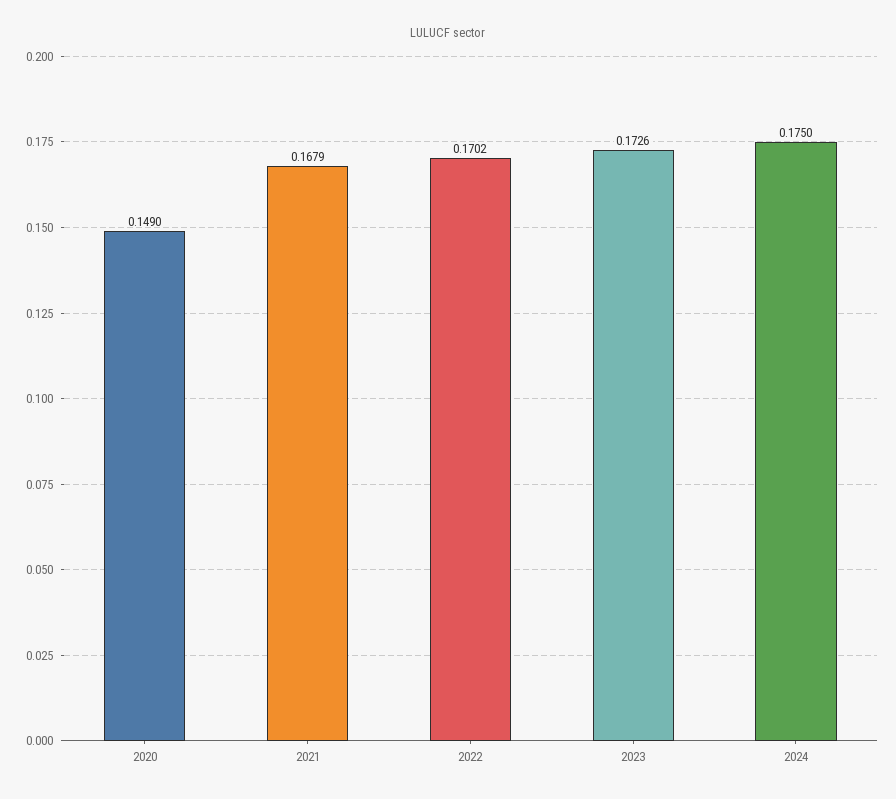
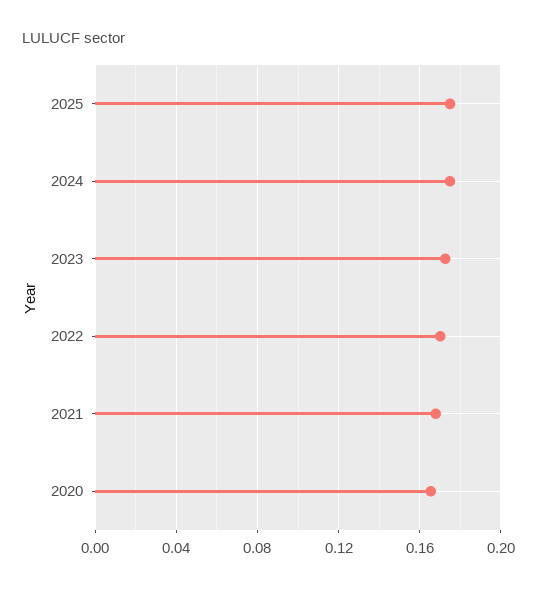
2020: 0.149 -> 0.165
2025: none -> 0.175

